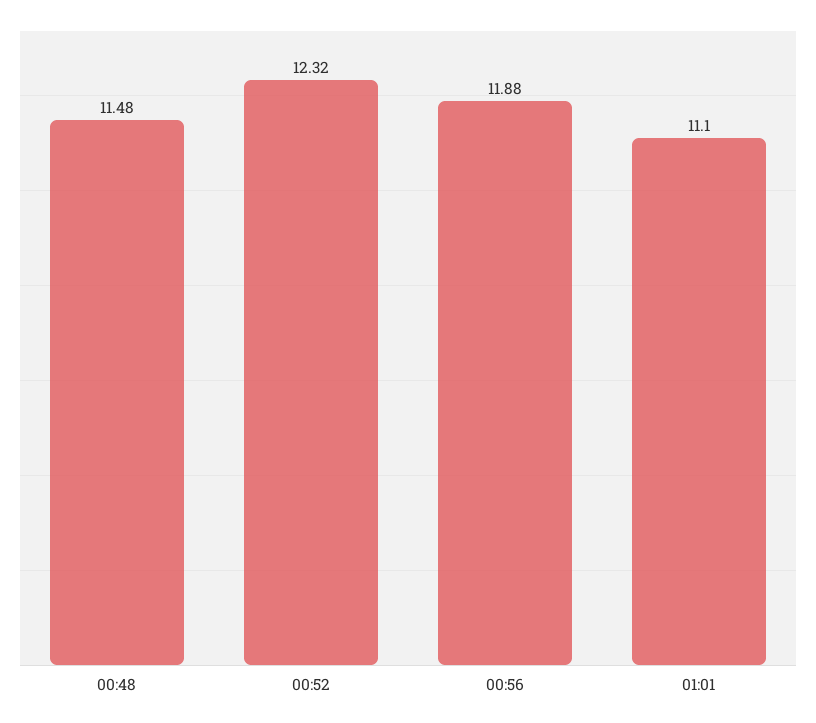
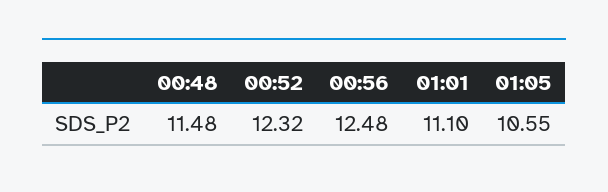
00:56: 11.88 -> 12.48
01:05: none -> 10.55

